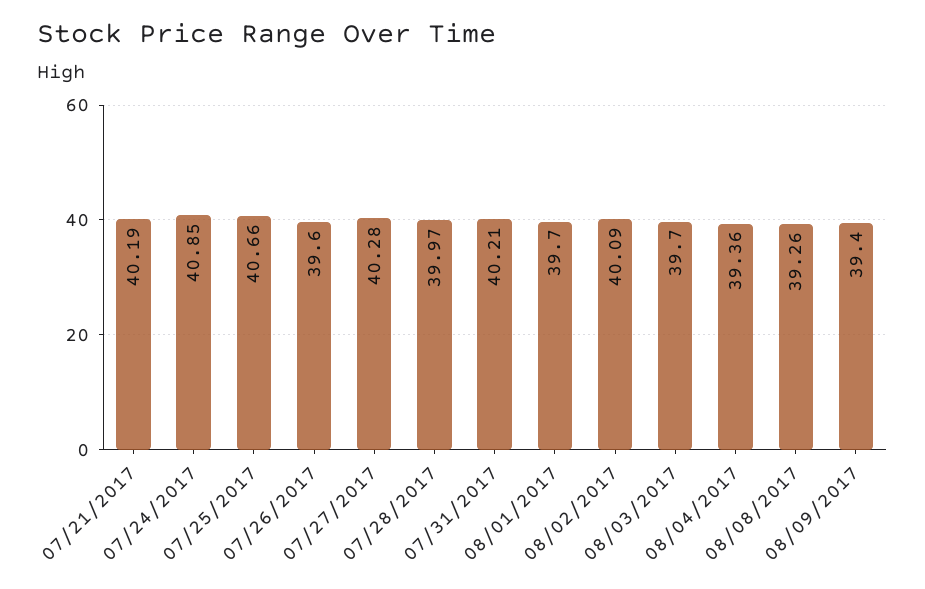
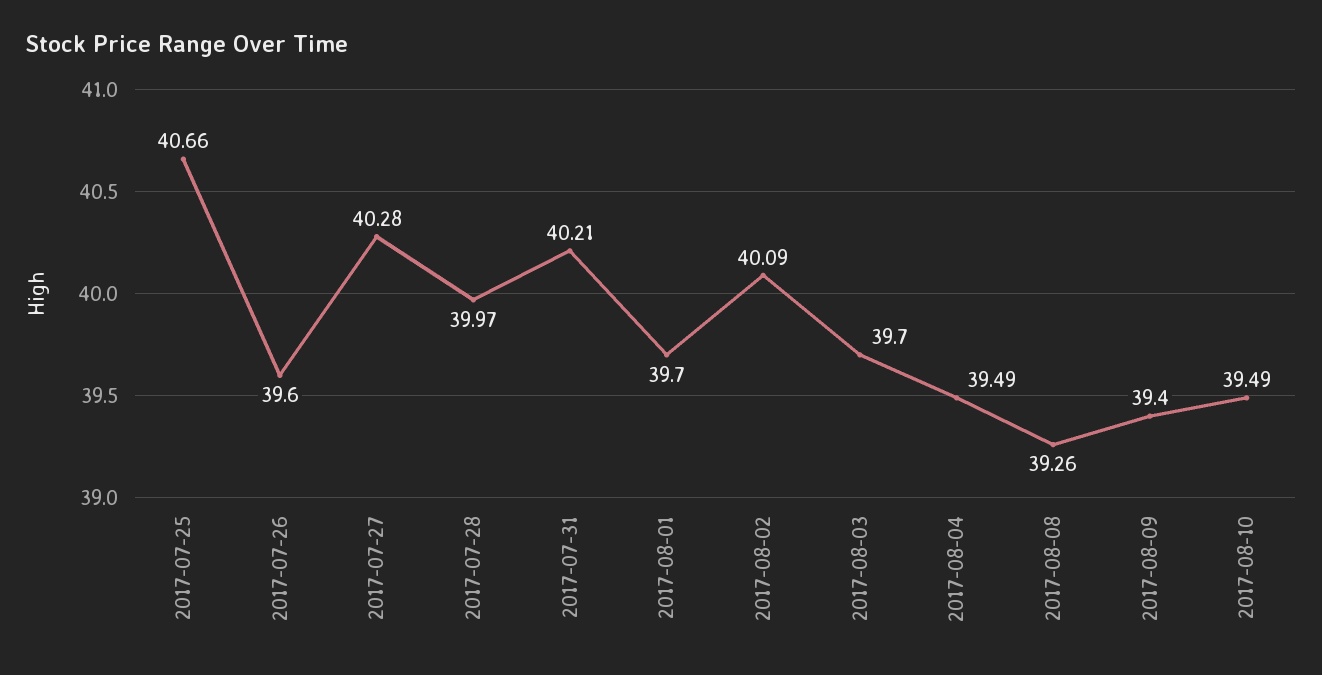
07/21/2017: 40.19 -> none
07/24/2017: 40.85 -> none
08/04/2017: 39.36 -> 39.49
2017-08-10: none -> 39.49

